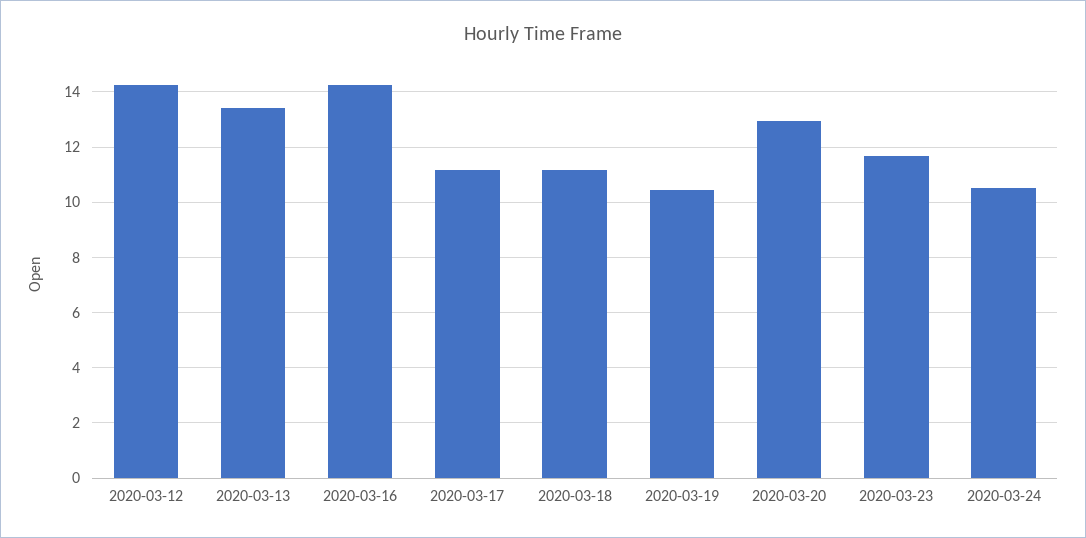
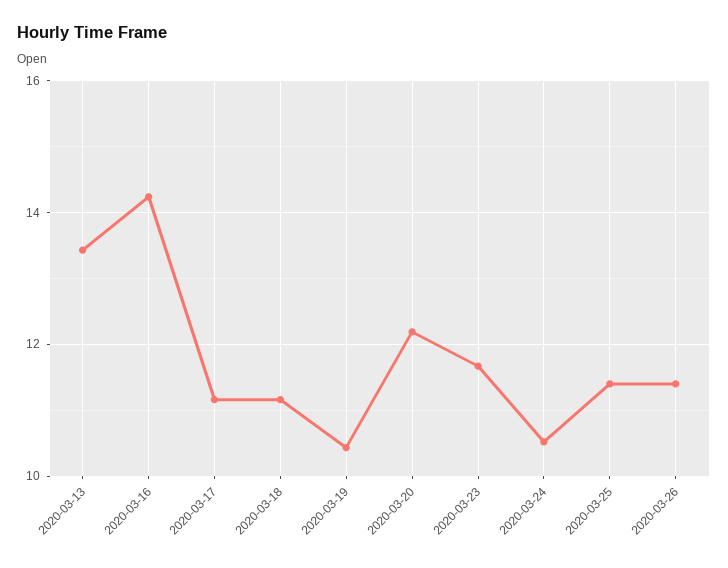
2020-03-12: 14.25 -> none
2020-03-20: 13 -> 12.2
2020-03-25: none -> 11.4
2020-03-26: none -> 11.4

